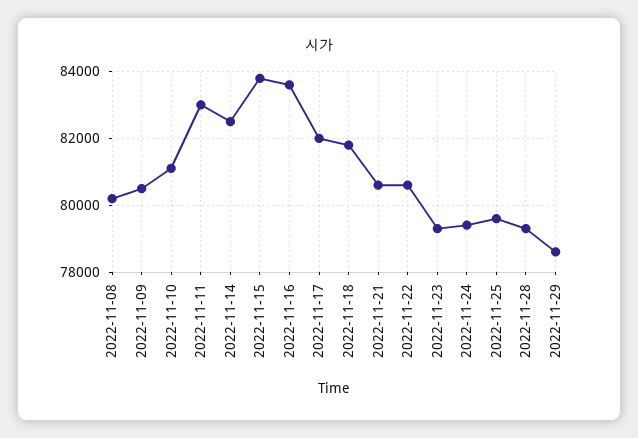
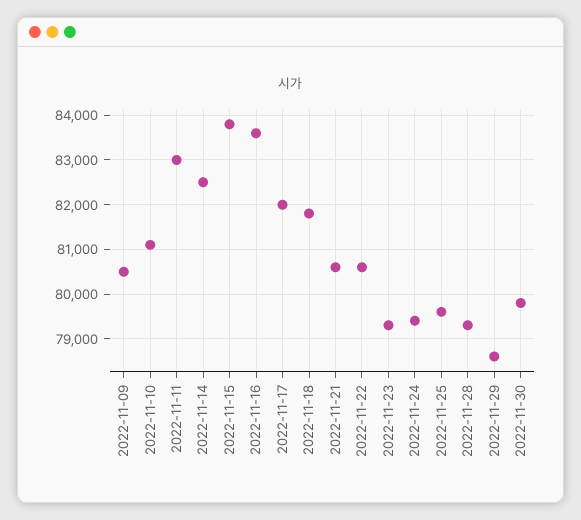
2022-11-08: 80200 -> none
2022-11-30: none -> 79800

